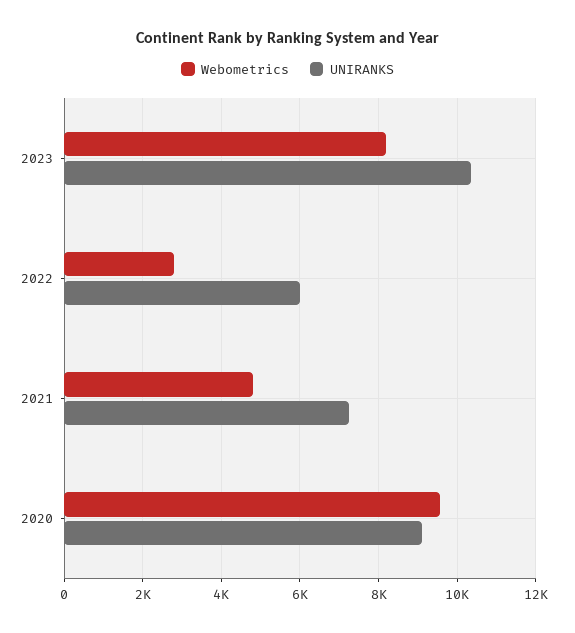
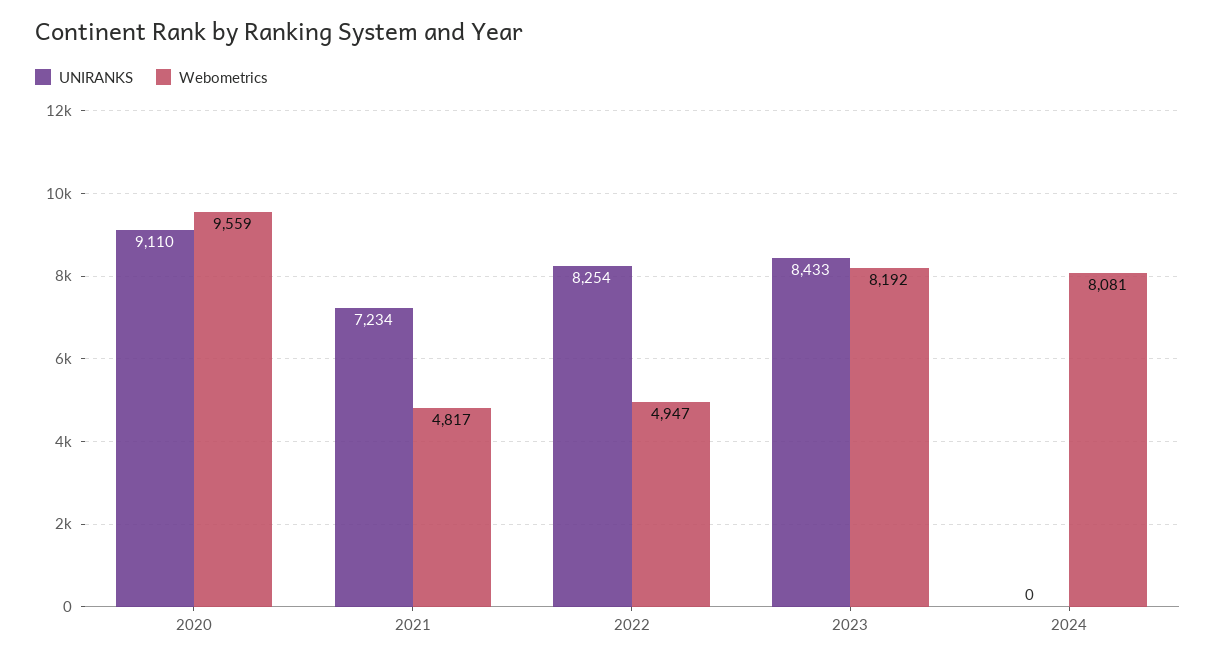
UNIRANKS, 2023: 10400 -> 8433
Webometrics, 2022: 2800 -> 4947
UNIRANKS, 2022: 6000 -> 8254
UNIRANKS, 2024: none -> 0
Webometrics, 2024: none -> 8081

